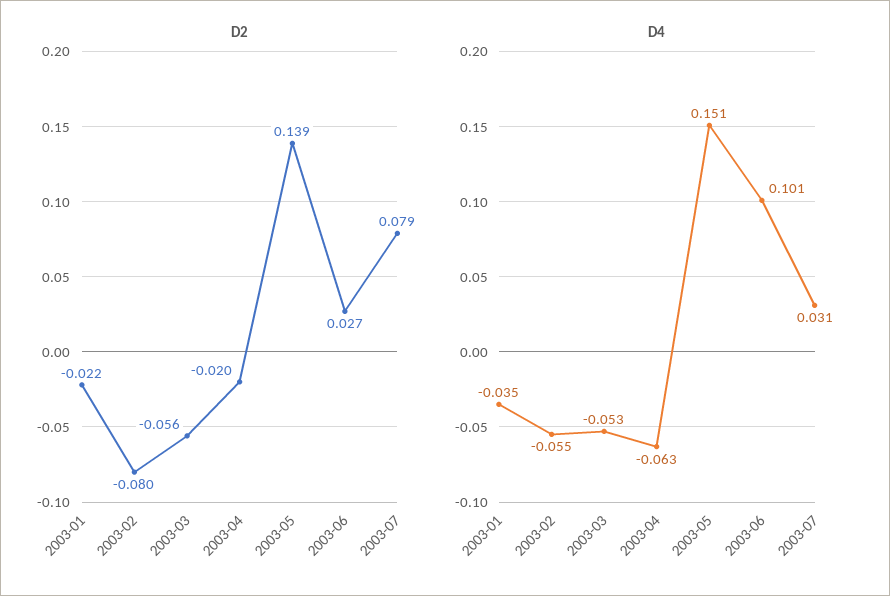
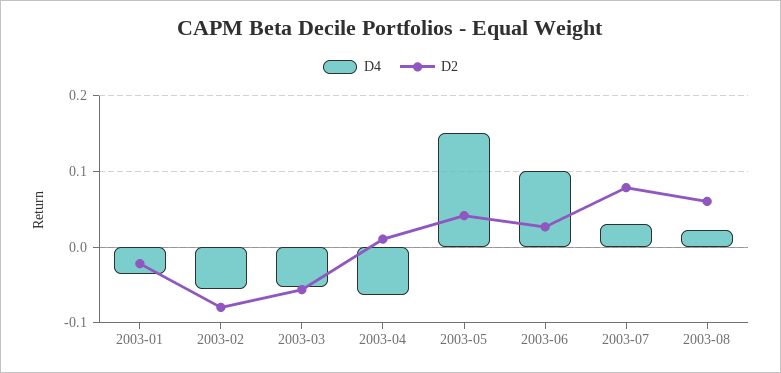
D2, 2003-04: -0.02 -> 0.01
D2, 2003-05: 0.139 -> 0.04
D4, 2003-08: none -> 0.02
D2, 2003-08: none -> 0.06

